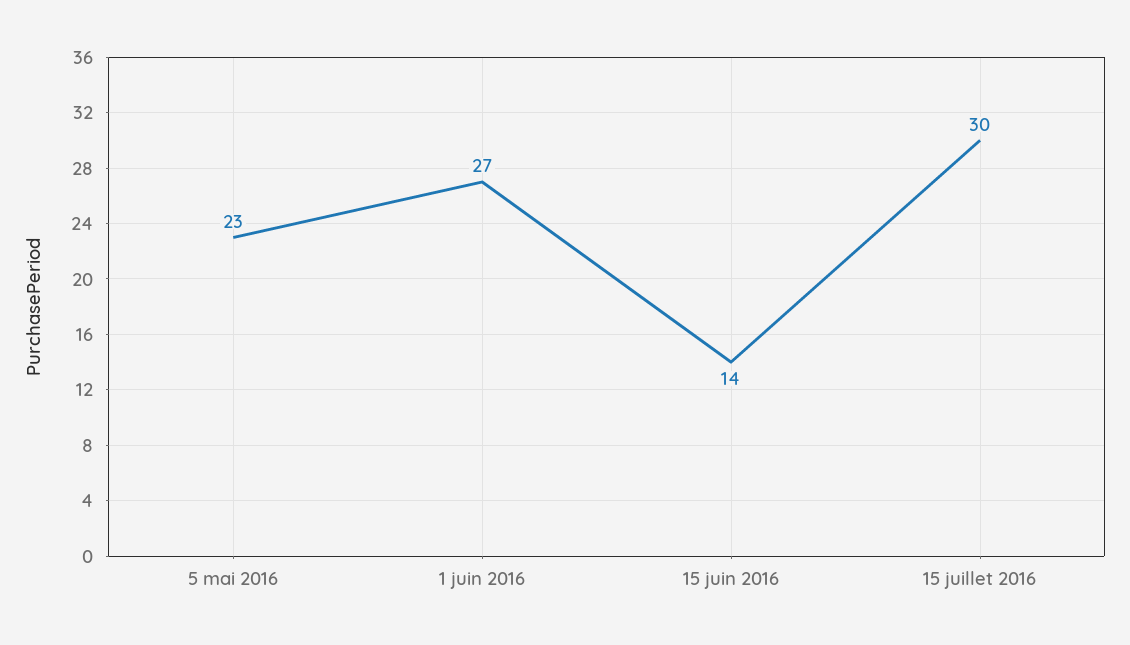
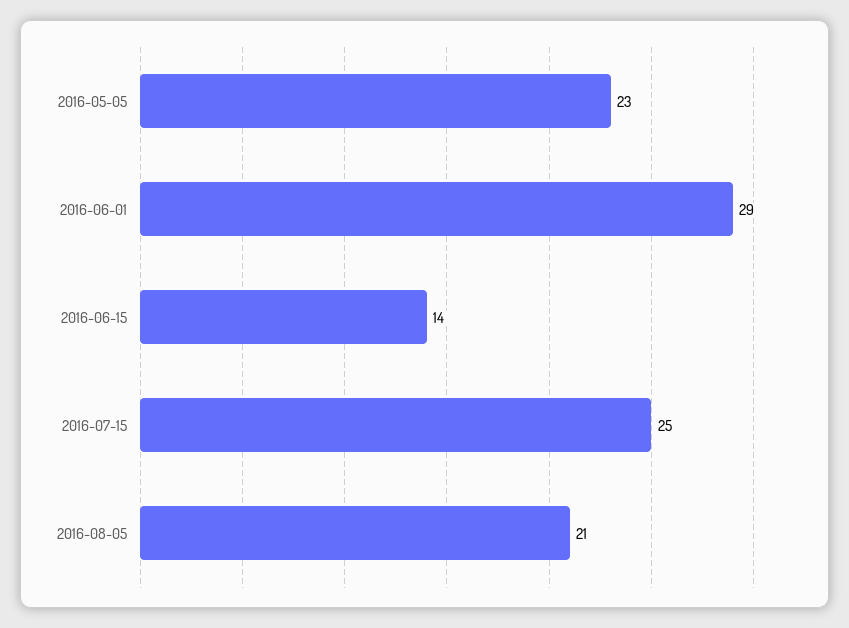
1 juin 2016: 27 -> 29
15 juillet 2016: 30 -> 25
2016-08-05: none -> 21

